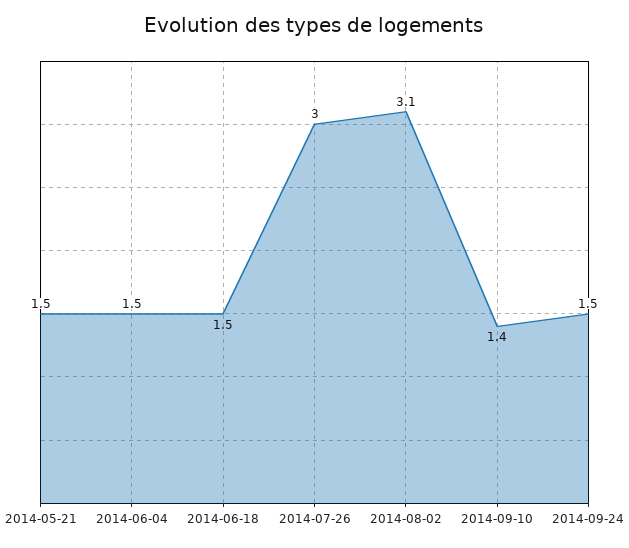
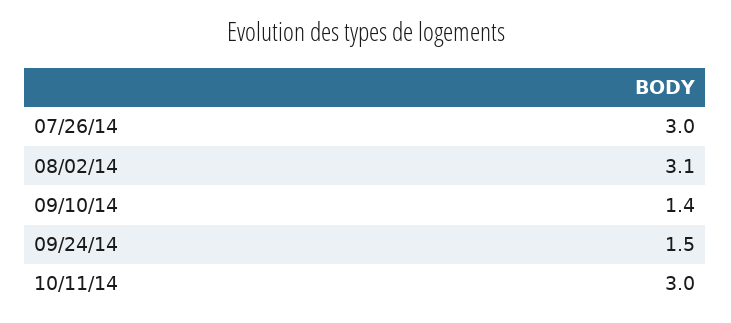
2014-05-21: 1.5 -> none
2014-06-04: 1.5 -> none
2014-06-18: 1.5 -> none
10/11/14: none -> 3

